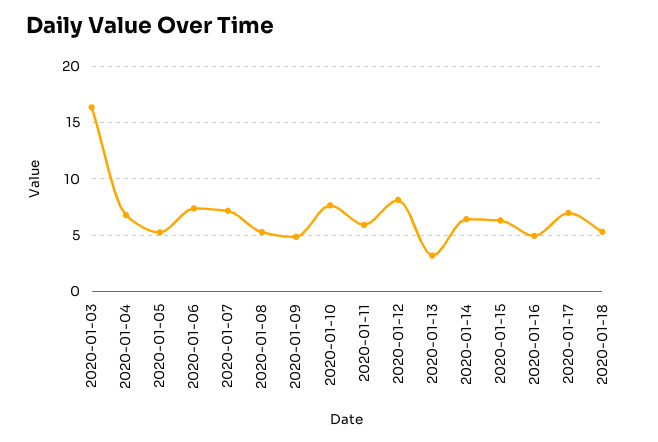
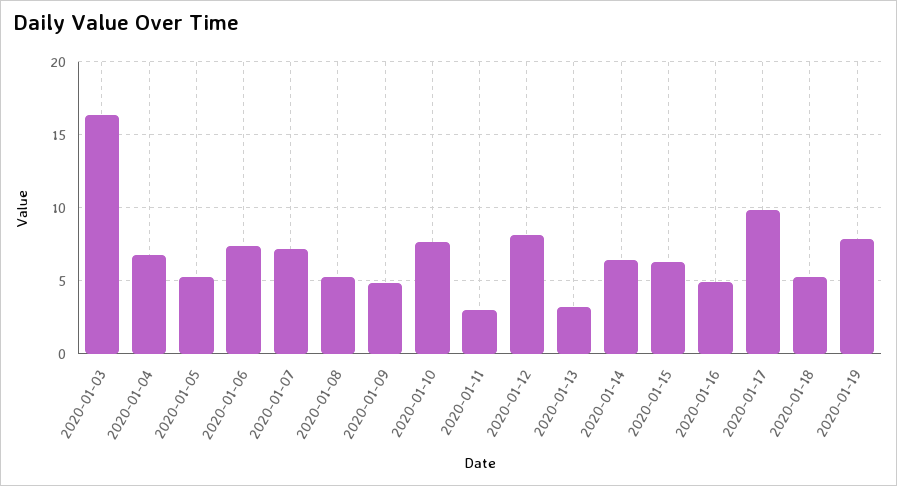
2020-01-11: 6 -> 3
2020-01-17: 7 -> 10
2020-01-19: none -> 8

